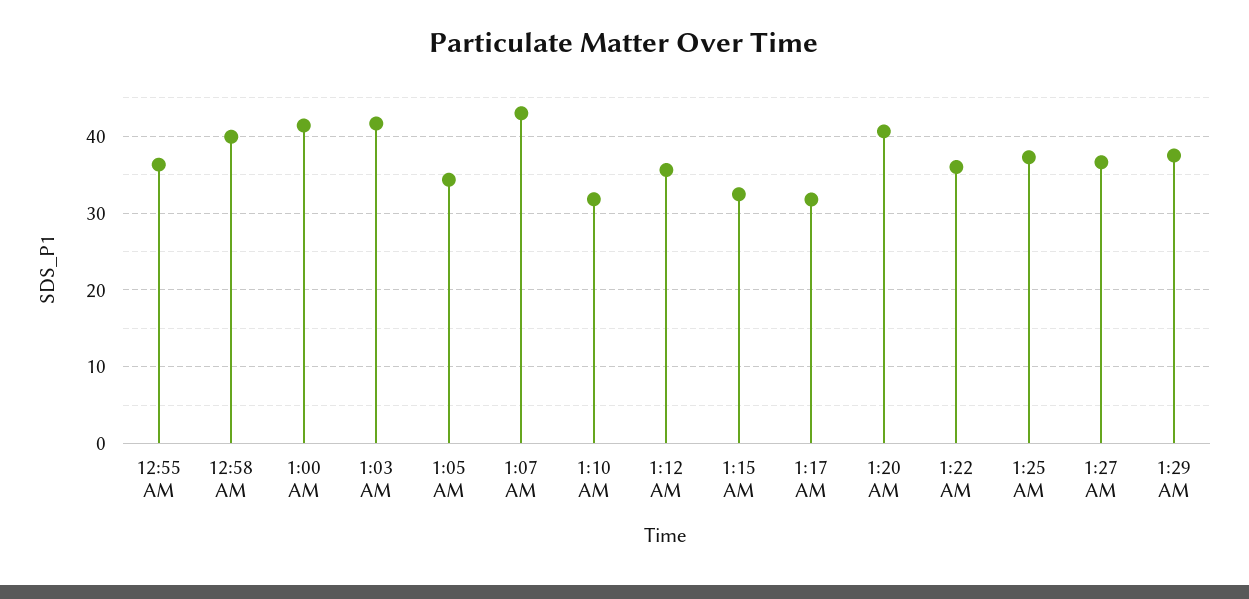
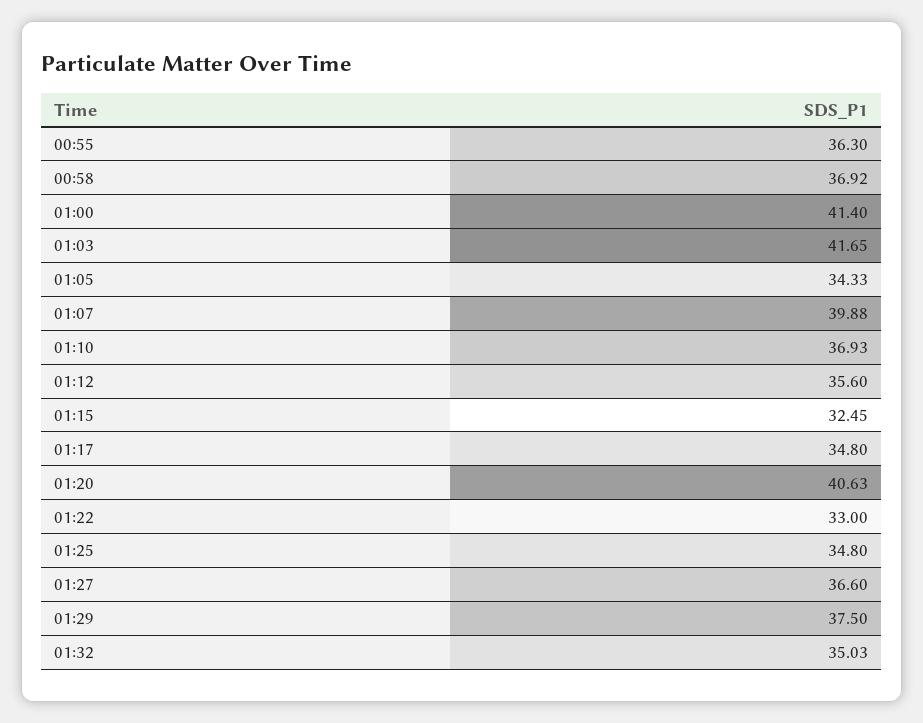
12:58 AM: 40 -> 36.92
1:07 AM: 43 -> 39.88
1:10 AM: 32 -> 36.93
1:17 AM: 32 -> 34.8
1:22 AM: 36 -> 33
1:25 AM: 37 -> 34.8
01:32: none -> 35.03

